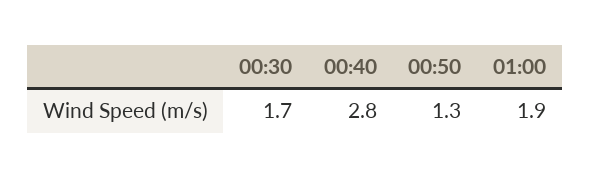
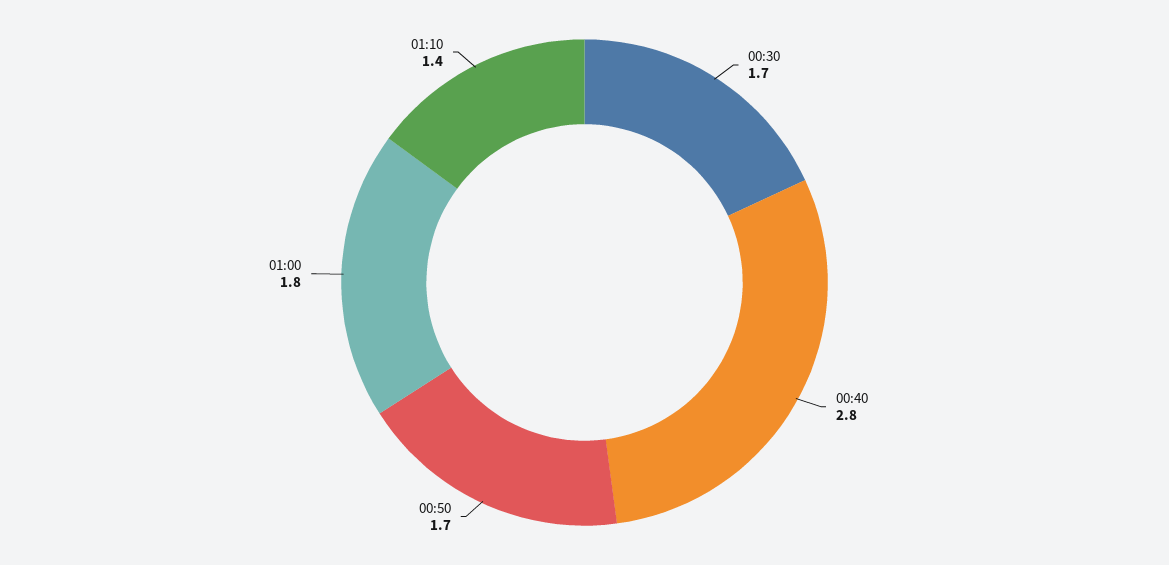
00:50: 1.3 -> 1.7
01:00: 1.9 -> 1.8
01:10: none -> 1.4

